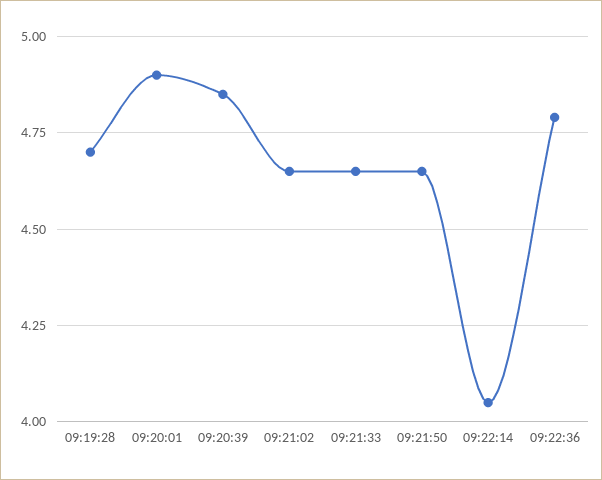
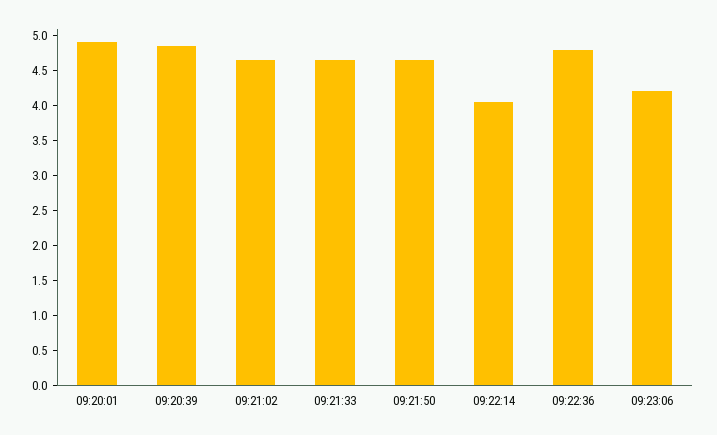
09:19:28: 4.7 -> none
09:23:06: none -> 4.25

